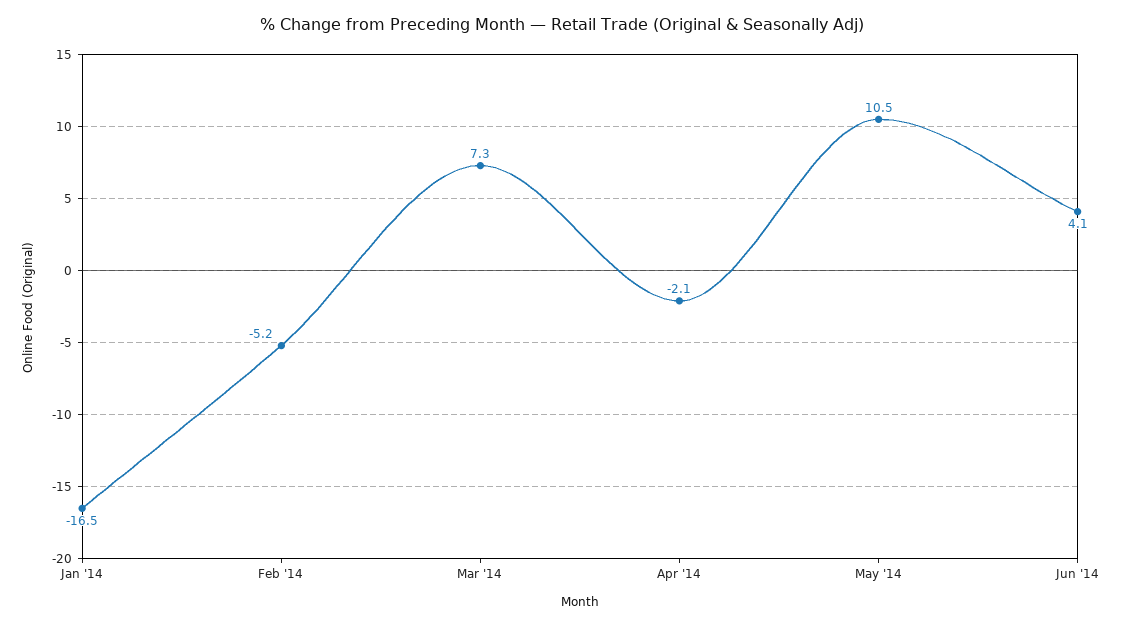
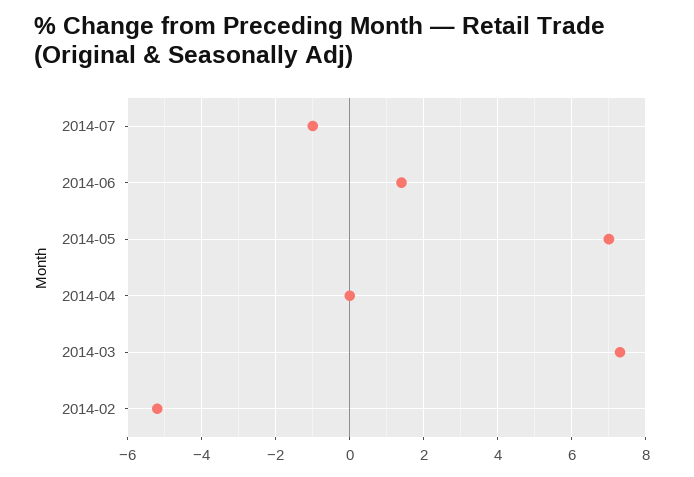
Jan '14: -16.5 -> none
Apr '14: -2.1 -> 0
May '14: 10.5 -> 7
Jun '14: 4.1 -> 1.5
2014-07: none -> -1

